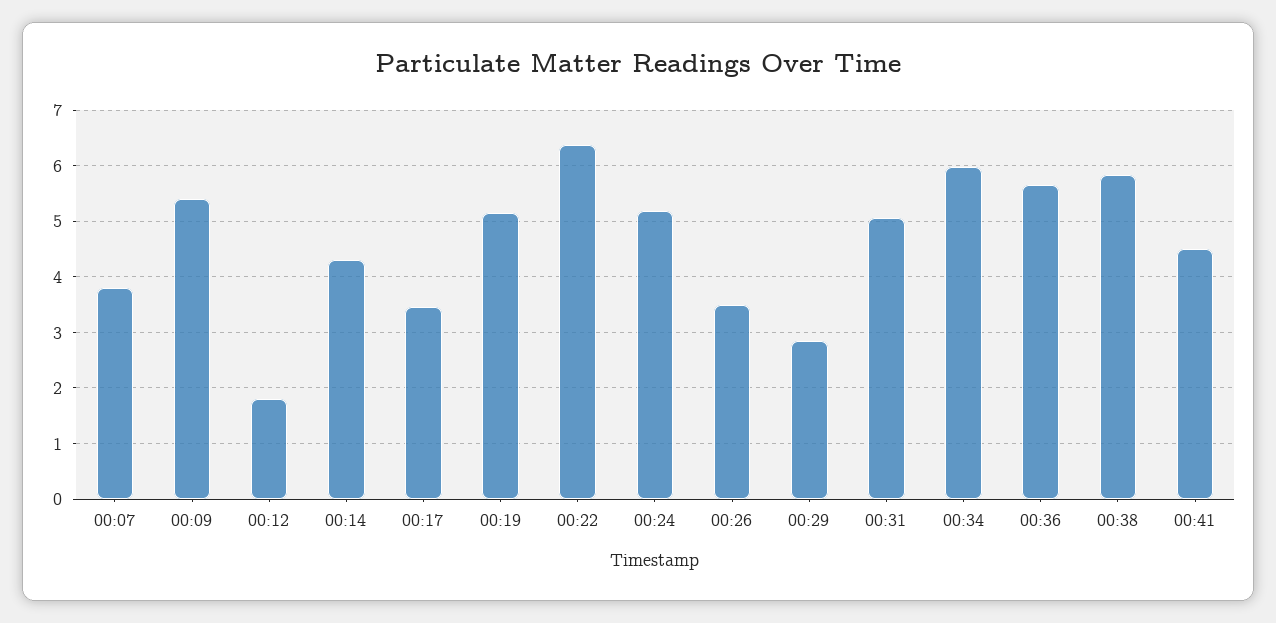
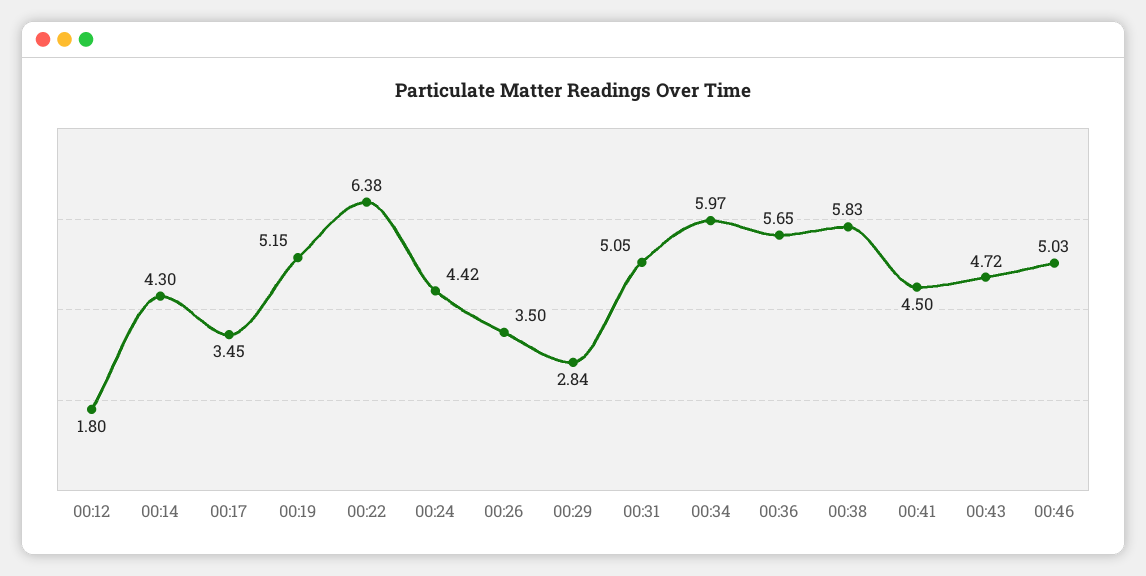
00:07: 3.8 -> none
00:09: 5.4 -> none
00:24: 5.2 -> 4.42
00:43: none -> 4.72
00:46: none -> 5.03

